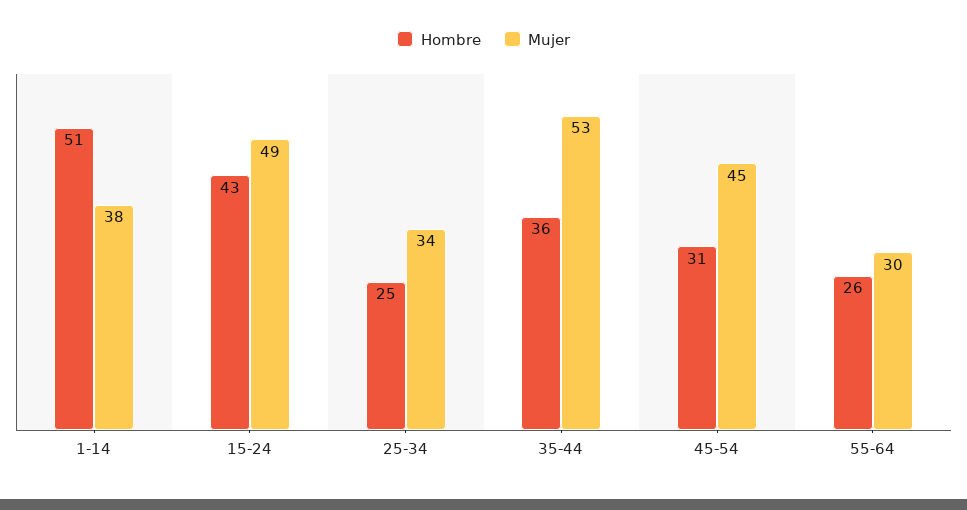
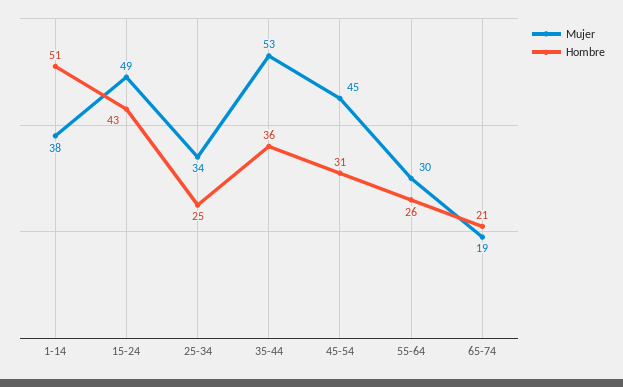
Mujer, 65-74: none -> 19
Hombre, 65-74: none -> 21

